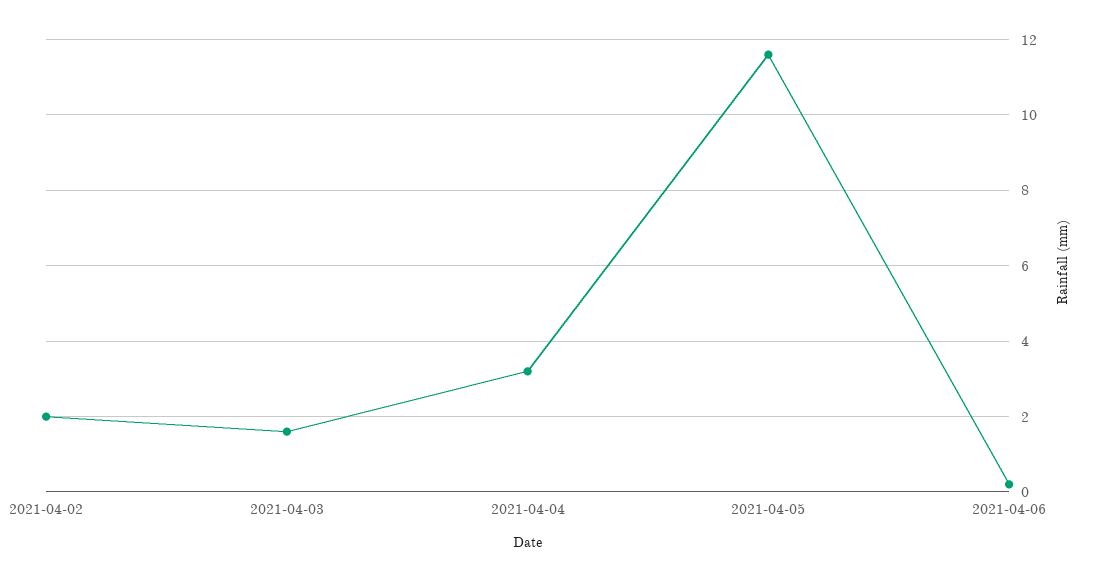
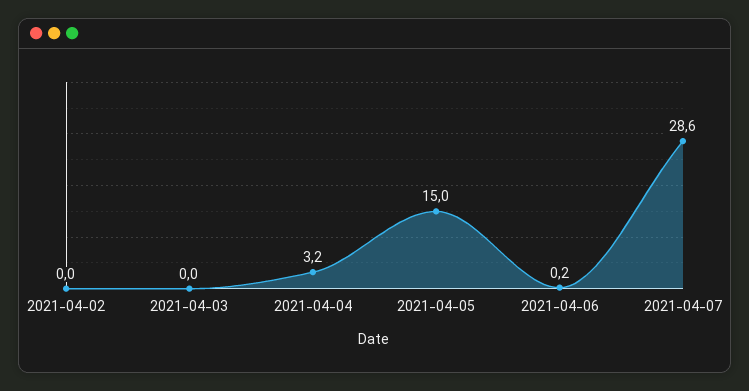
2021-04-02: 2 -> 0
2021-04-03: 1.5 -> 0
2021-04-05: 11.5 -> 15
2021-04-07: none -> 28.6

